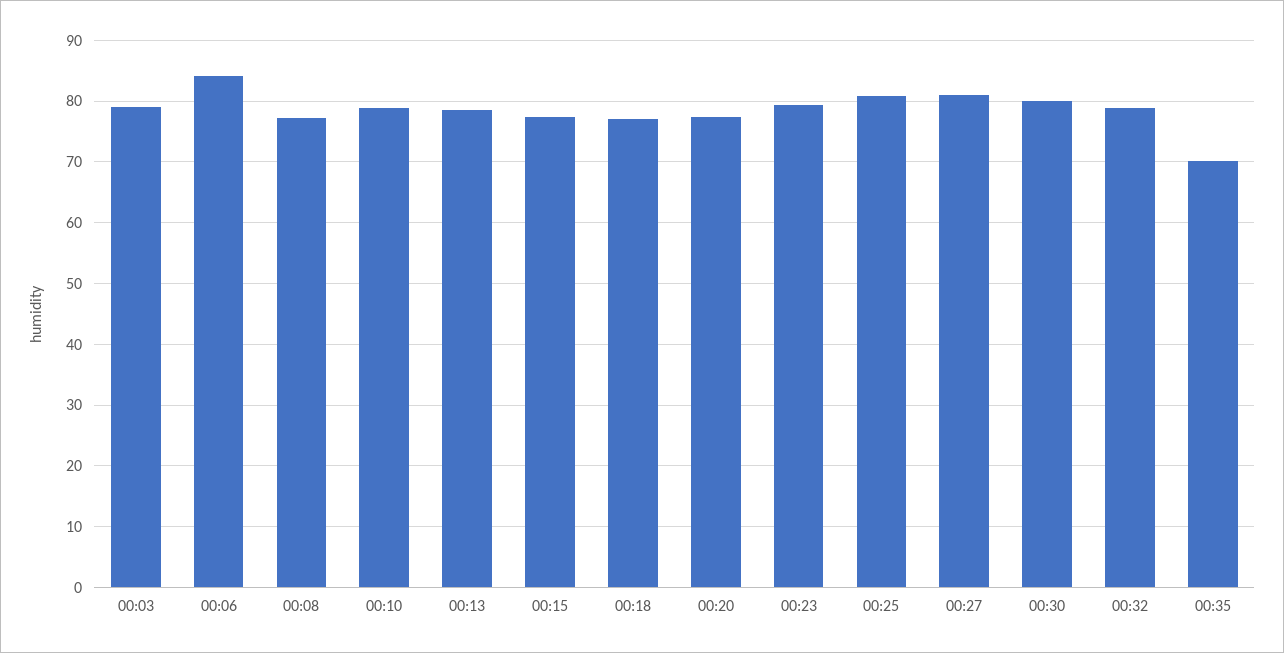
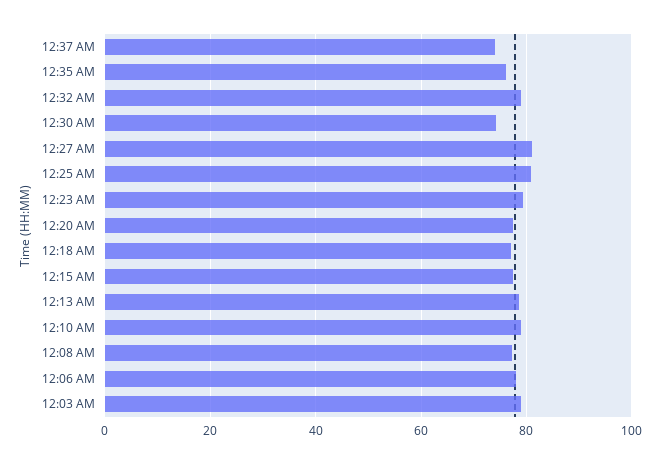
00:06: 84 -> 78
00:30: 80 -> 74
00:35: 70 -> 76
12:37 AM: none -> 74

